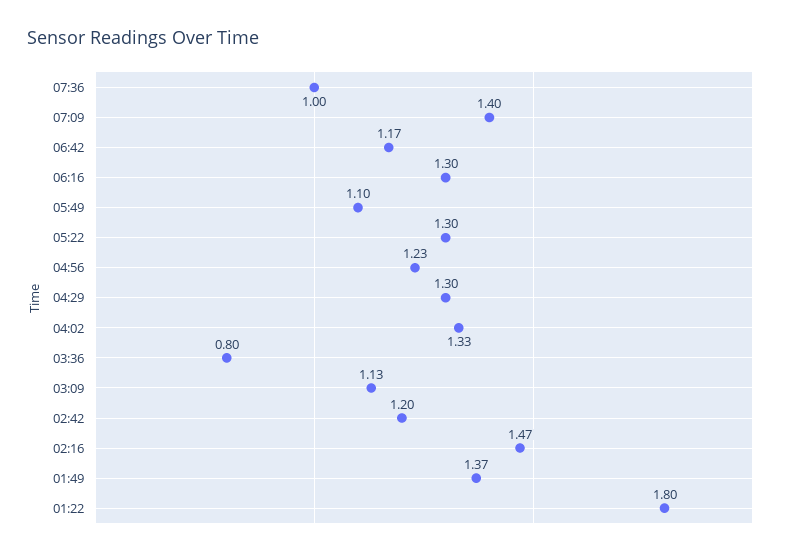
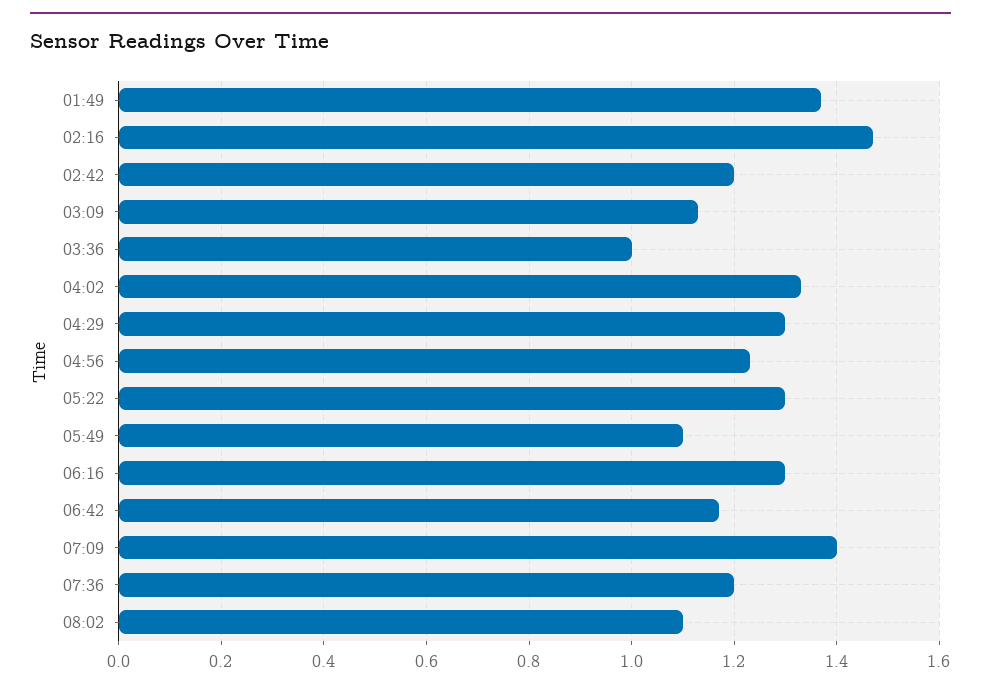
07:36: 1 -> 1.2
03:36: 0.8 -> 1
01:22: 1.8 -> none
08:02: none -> 1.1

